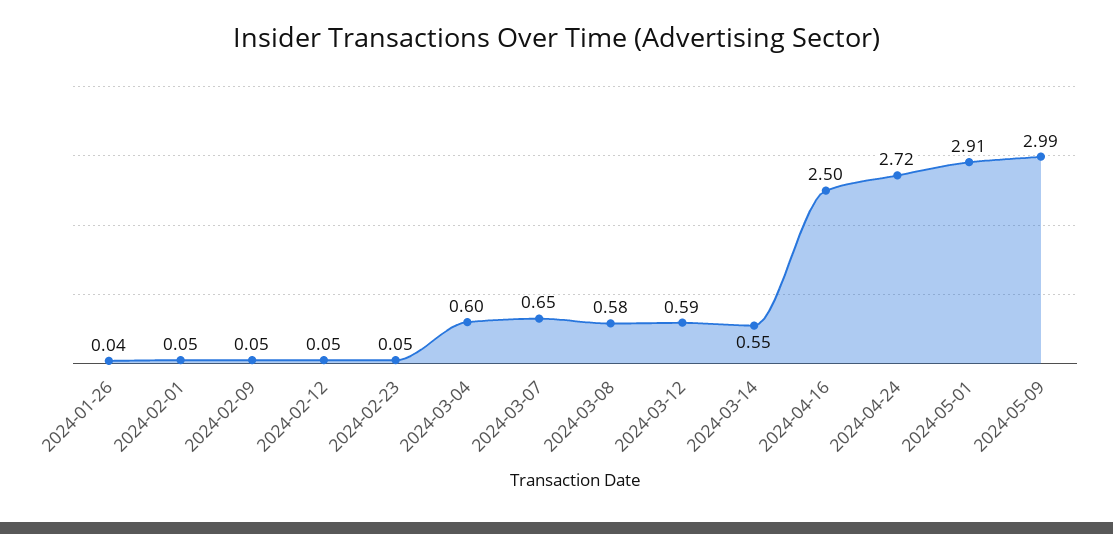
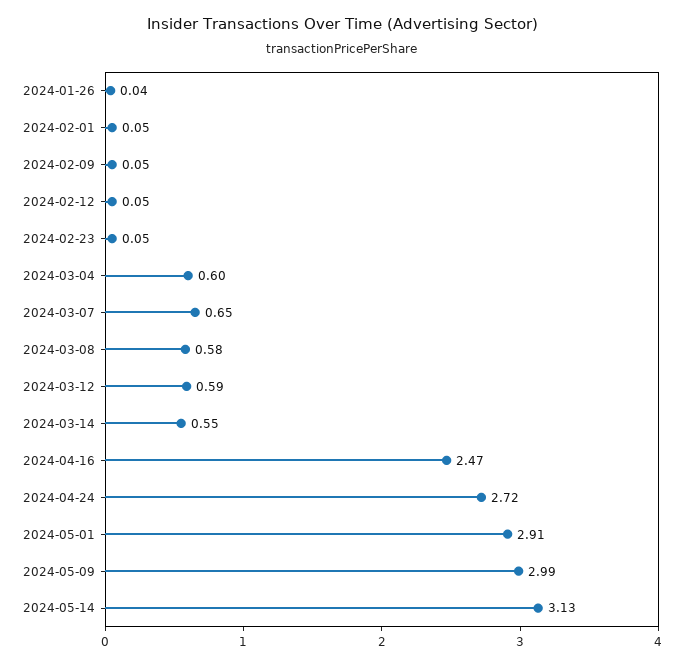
2024-04-16: 2.5 -> 2.47
2024-05-14: none -> 3.13

